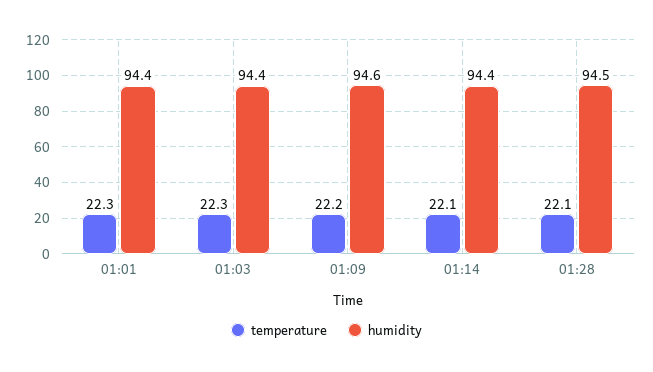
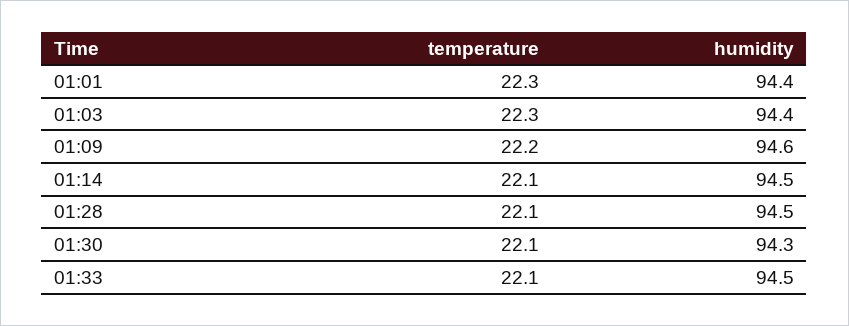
humidity, 01:14: 94.4 -> 94.5
temperature, 01:30: none -> 22.1
humidity, 01:30: none -> 94.3
temperature, 01:33: none -> 22.1
humidity, 01:33: none -> 94.5

